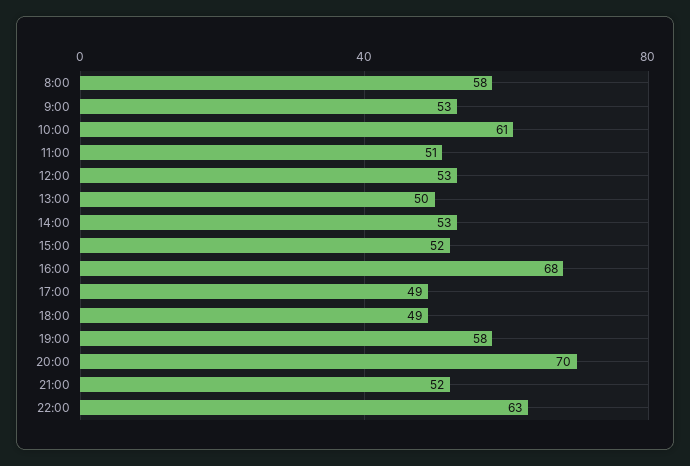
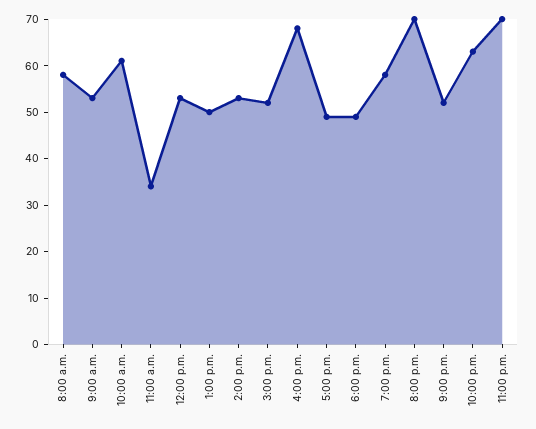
11:00: 51 -> 35
11:00 p.m.: none -> 70

